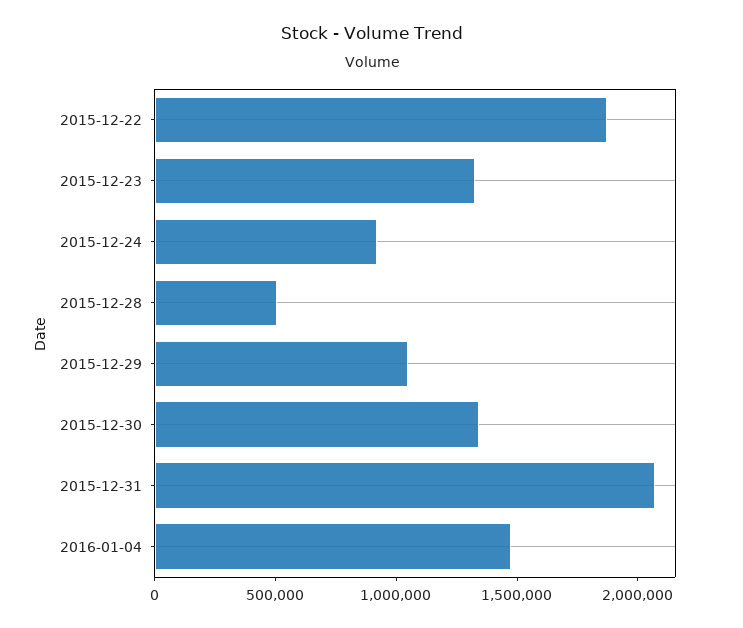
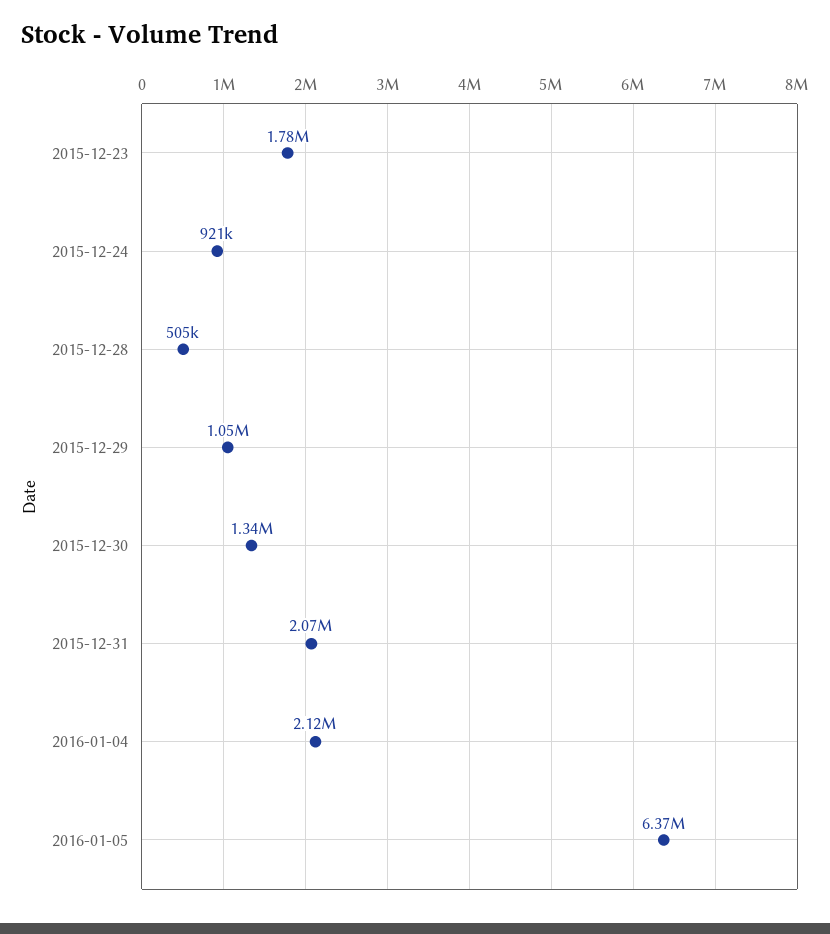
2015-12-22: 1900000 -> none
2015-12-23: 1300000 -> 1780000
2016-01-04: 1500000 -> 2120000
2016-01-05: none -> 6370000

